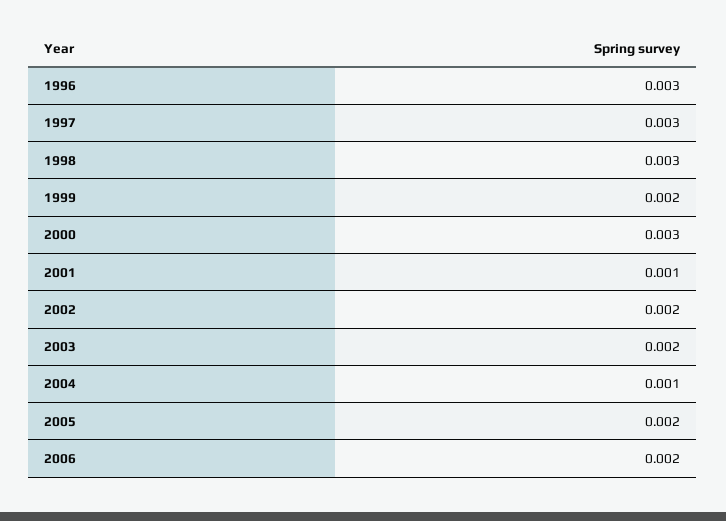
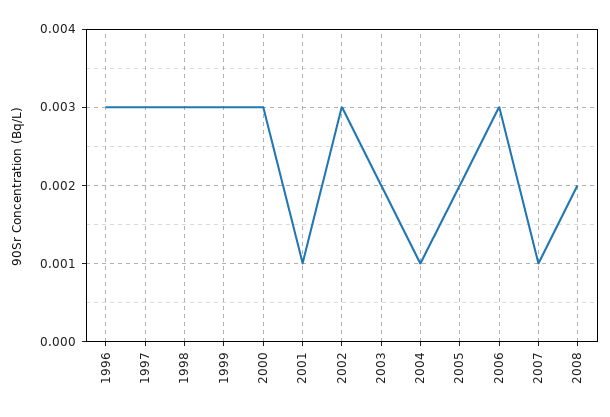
1999: 0.002 -> 0.003
2002: 0.002 -> 0.003
2006: 0.002 -> 0.003
2007: none -> 0.001
2008: none -> 0.002

